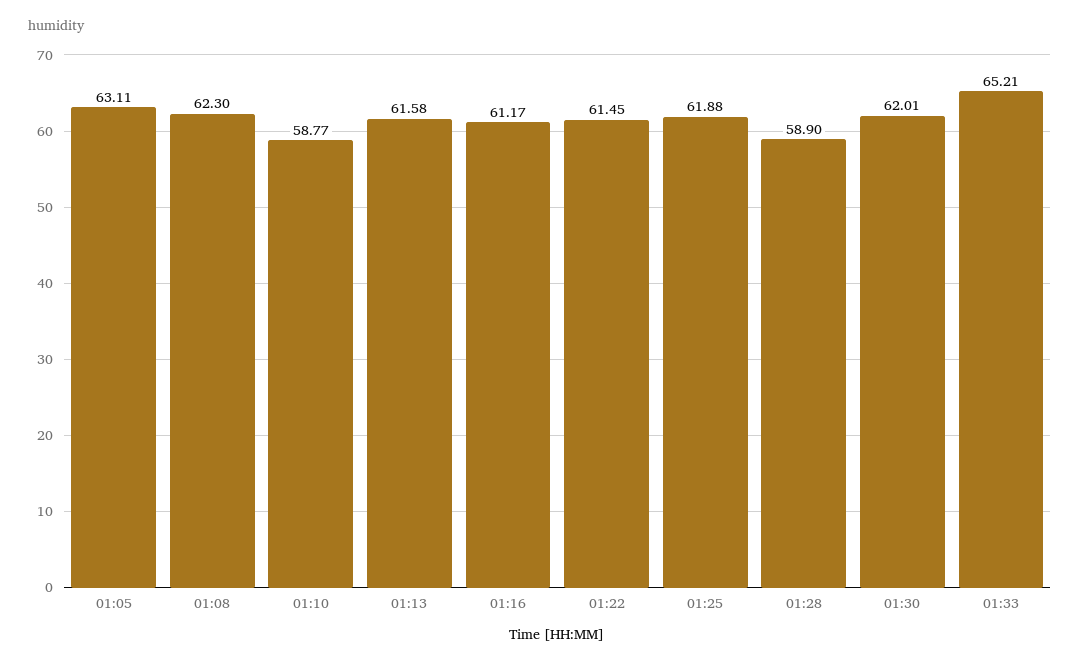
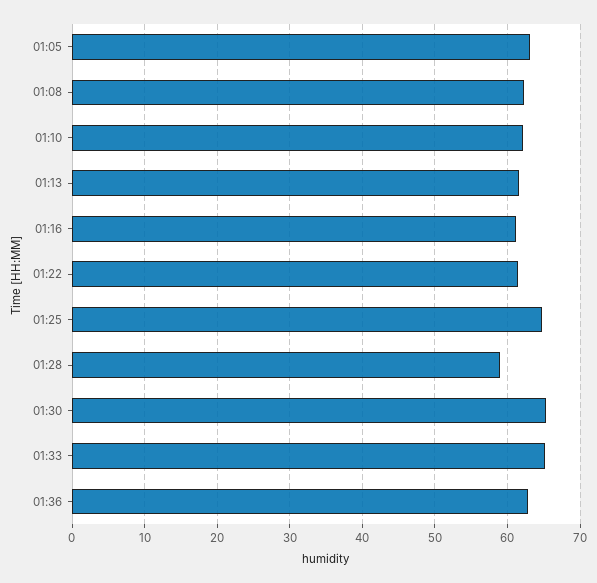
01:10: 58.77 -> 62
01:25: 61.88 -> 65
01:30: 62.01 -> 65
01:36: none -> 63

